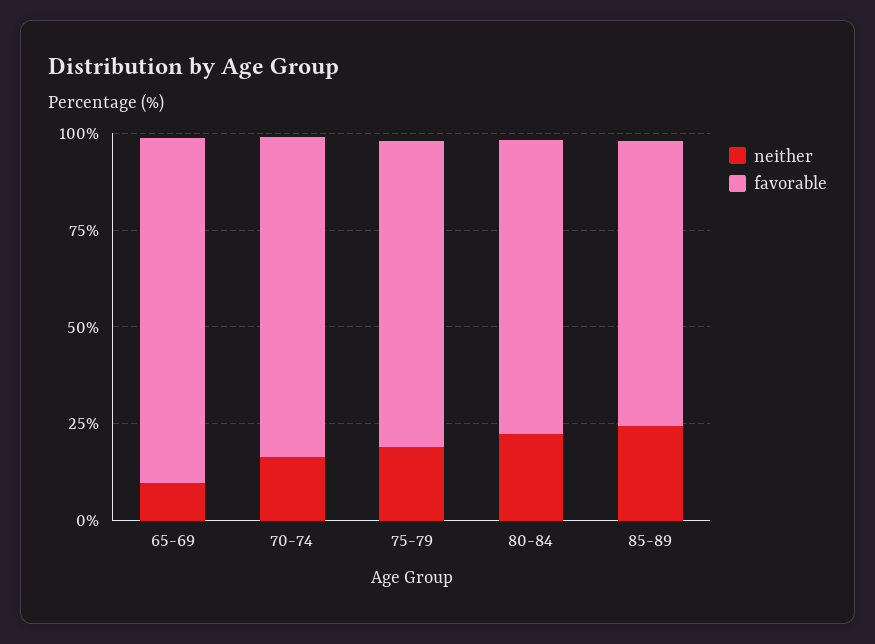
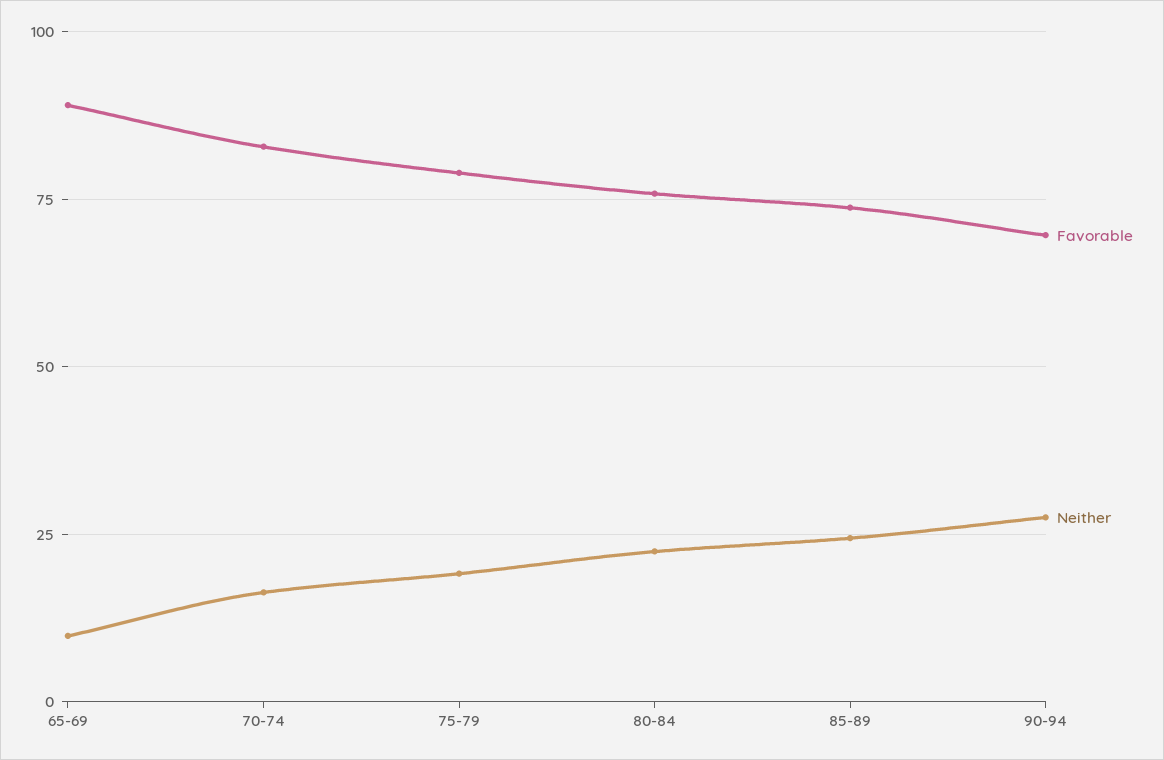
favorable, 90-94: none -> 70
neither, 90-94: none -> 27.5

